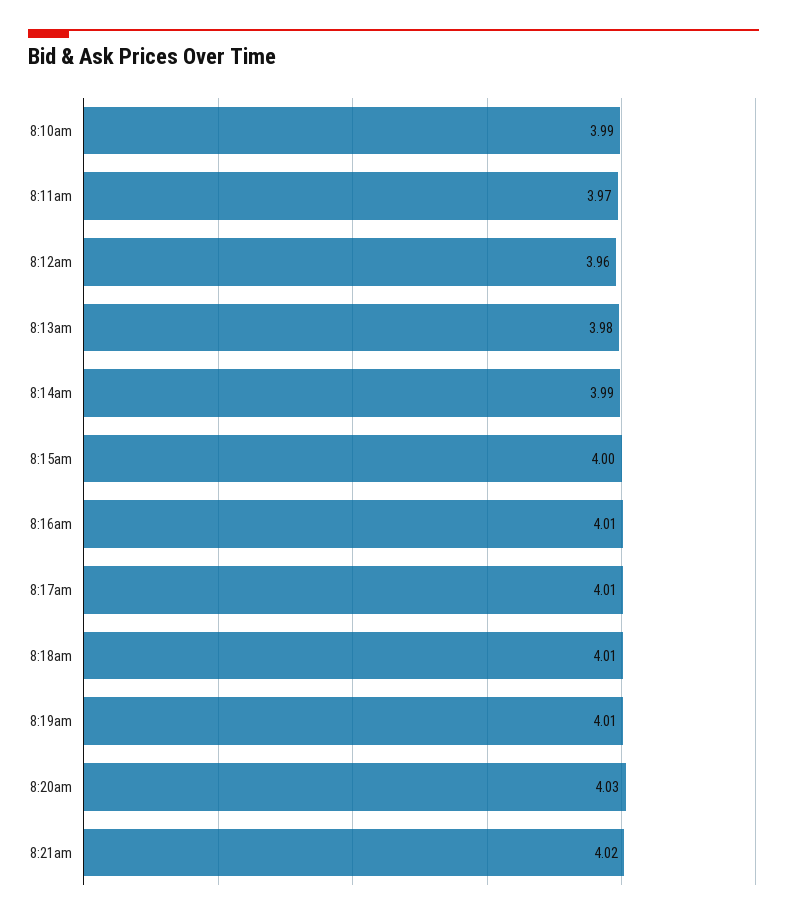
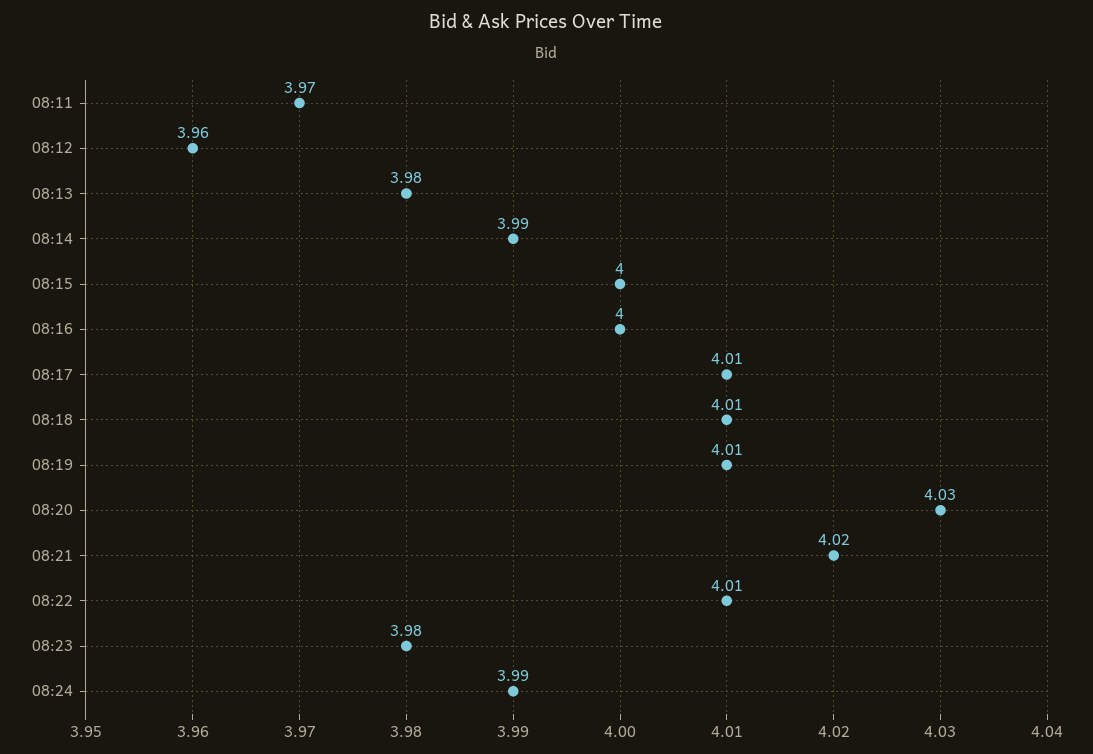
8:10am: 3.99 -> none
8:16am: 4.01 -> 4
08:22: none -> 4.01
08:23: none -> 3.98
08:24: none -> 3.99

